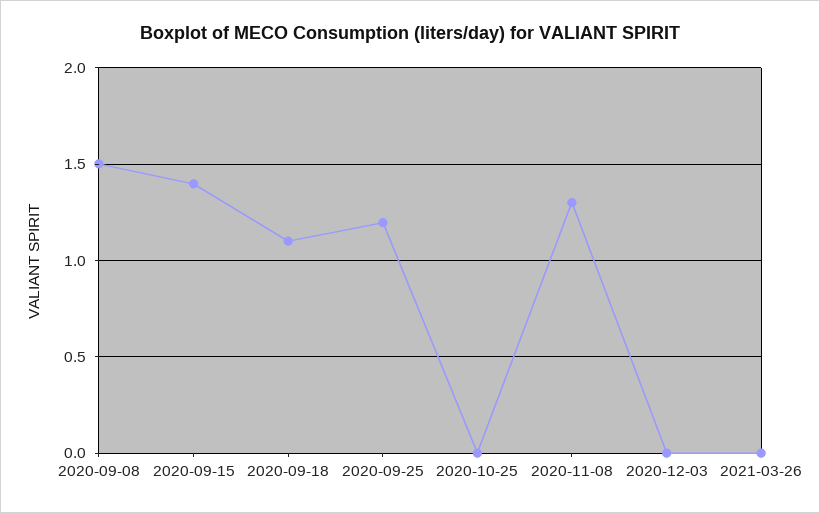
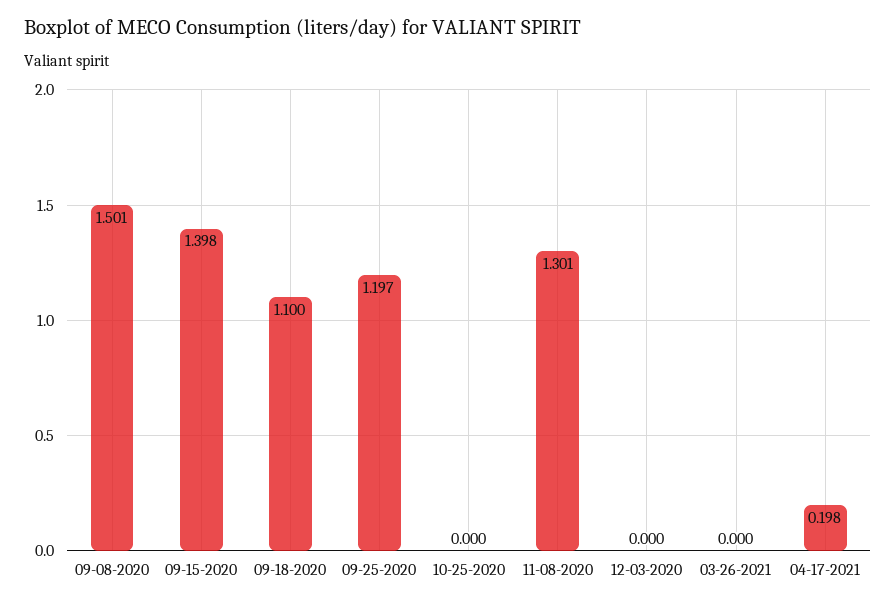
04-17-2021: none -> 0.198

